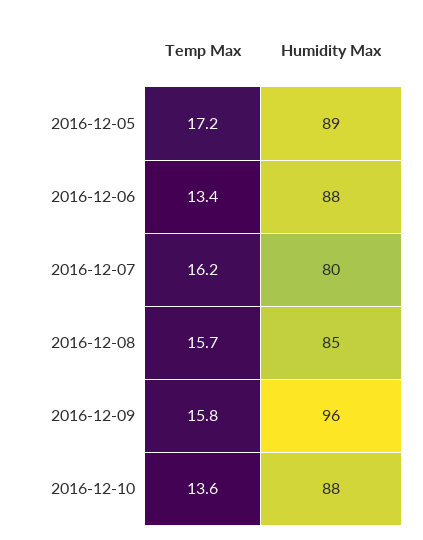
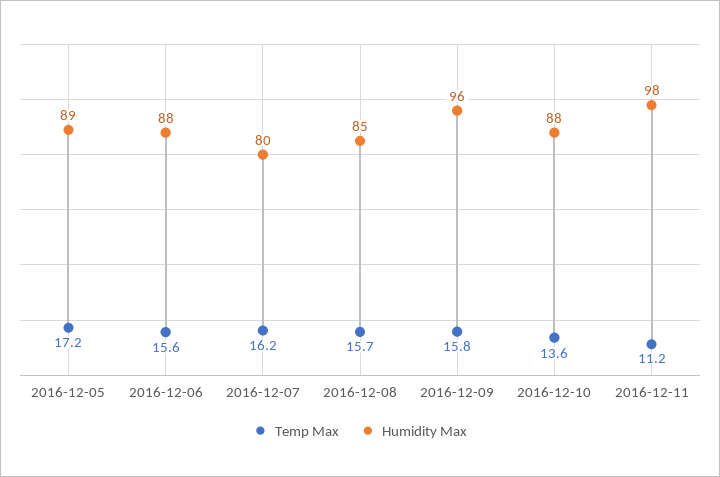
Temp Max, 2016-12-06: 13.4 -> 15.6
Temp Max, 2016-12-11: none -> 11.2
Humidity Max, 2016-12-11: none -> 98

